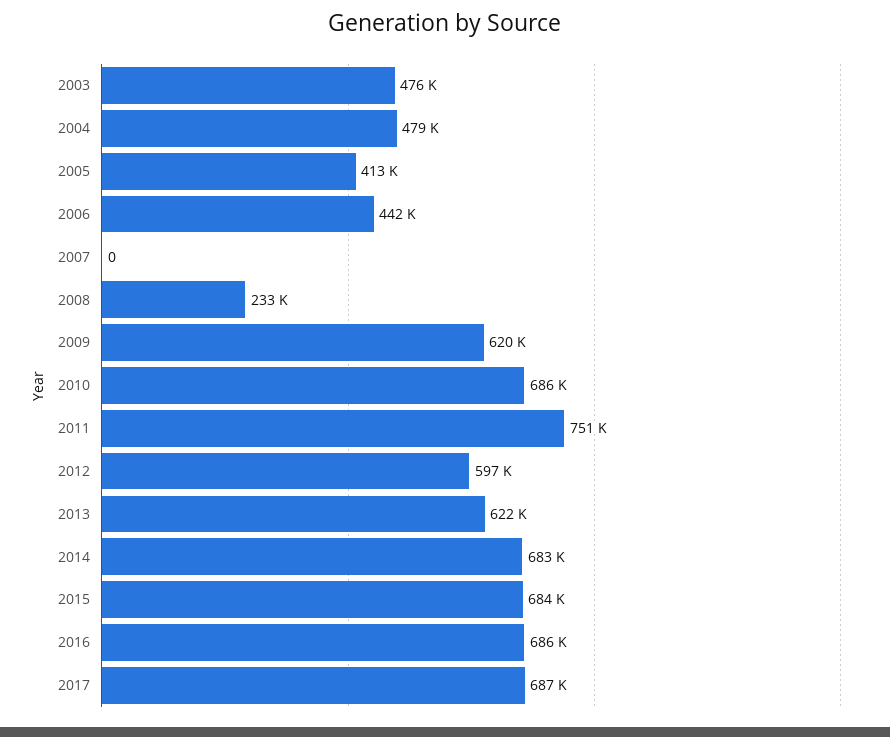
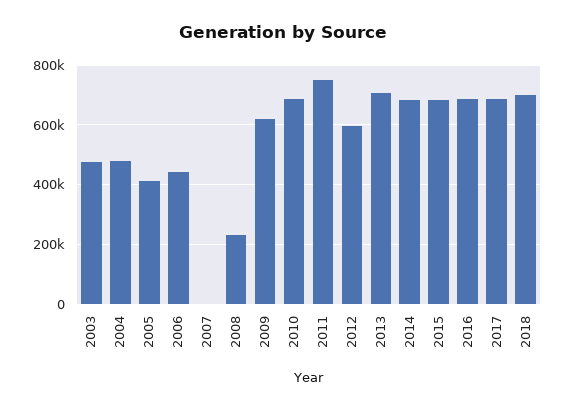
2013: 622000 -> 700000
2018: none -> 700000

